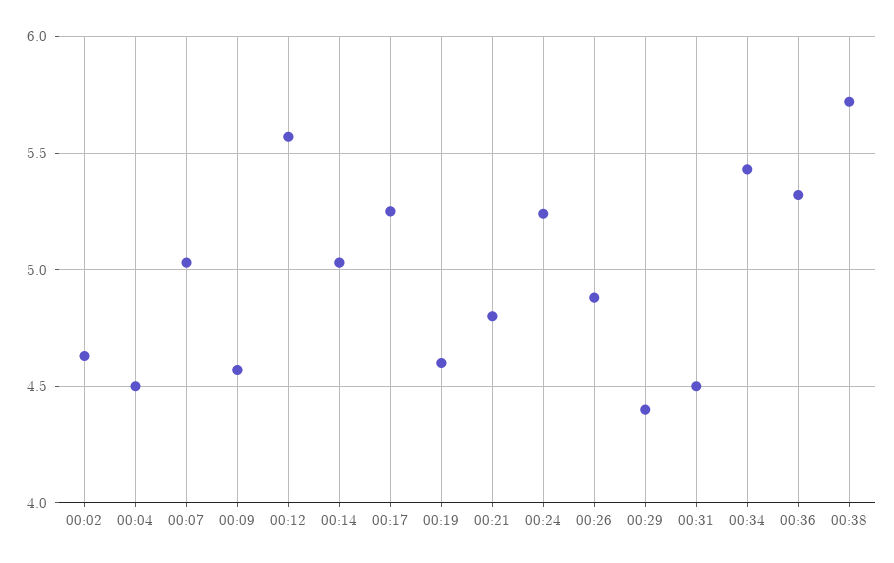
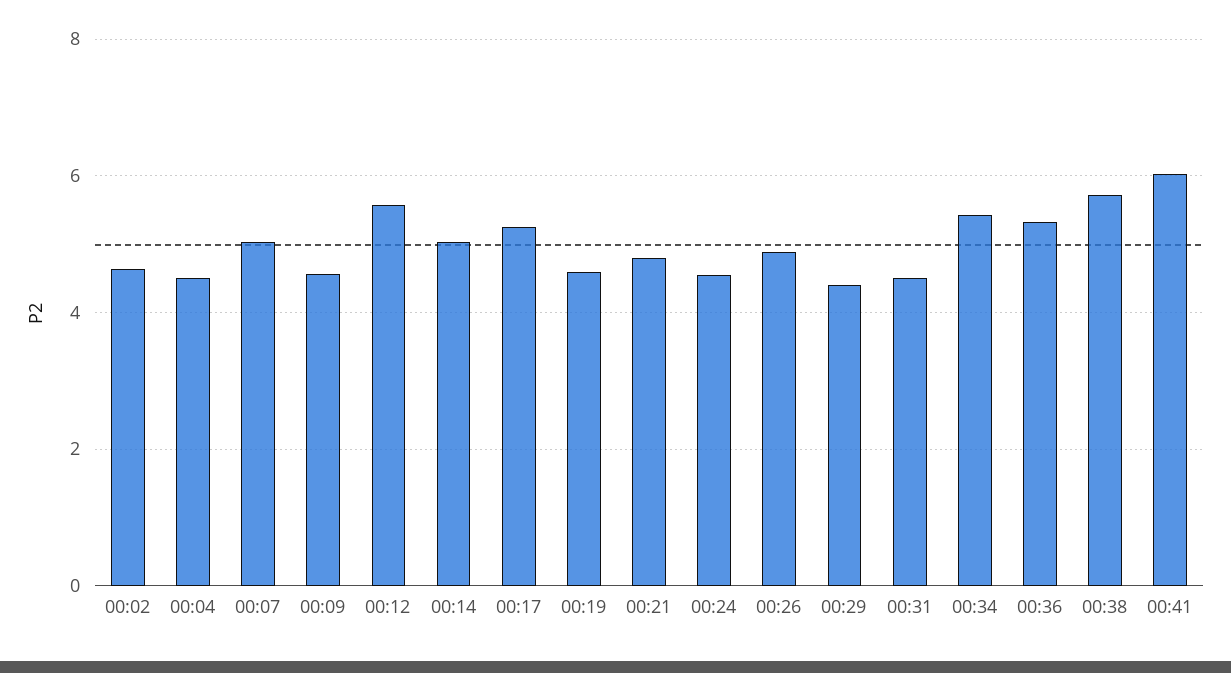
00:24: 5.25 -> 4.6
00:41: none -> 6

